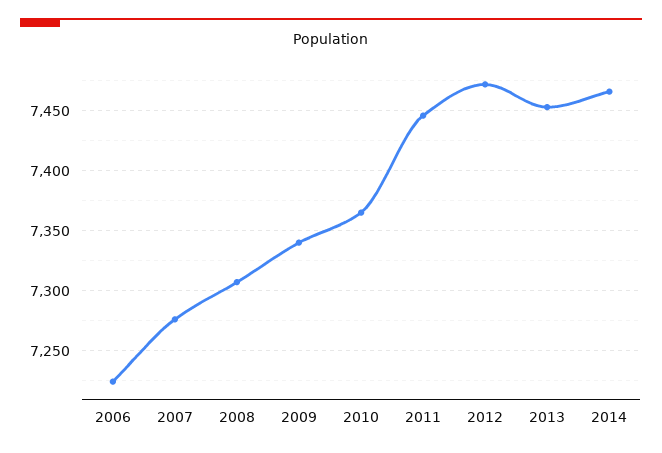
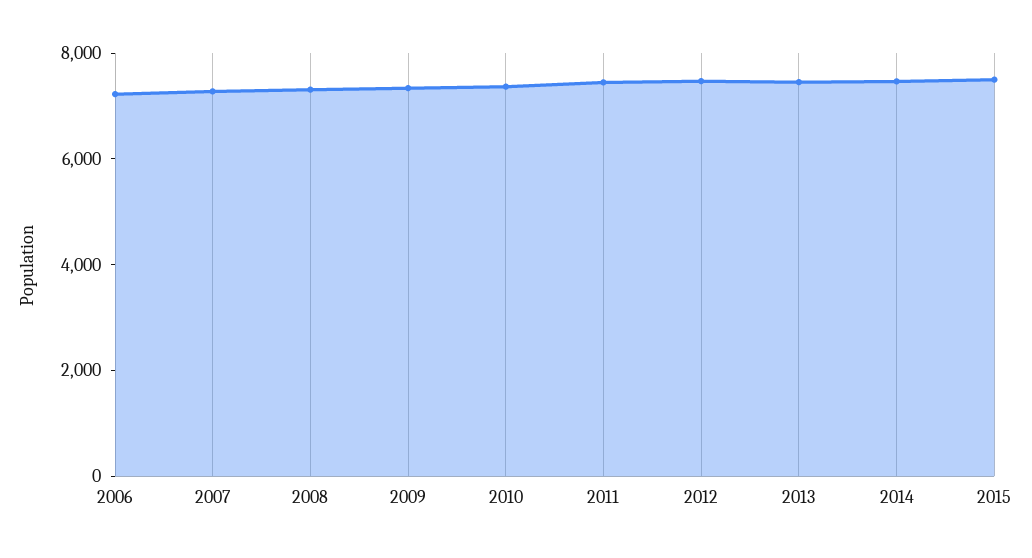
2015: none -> 7500

